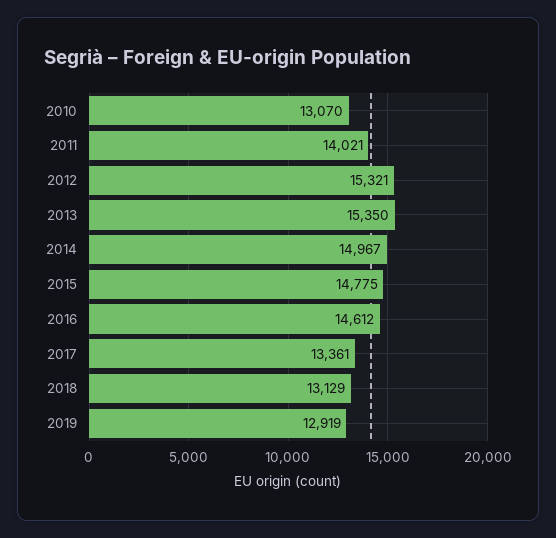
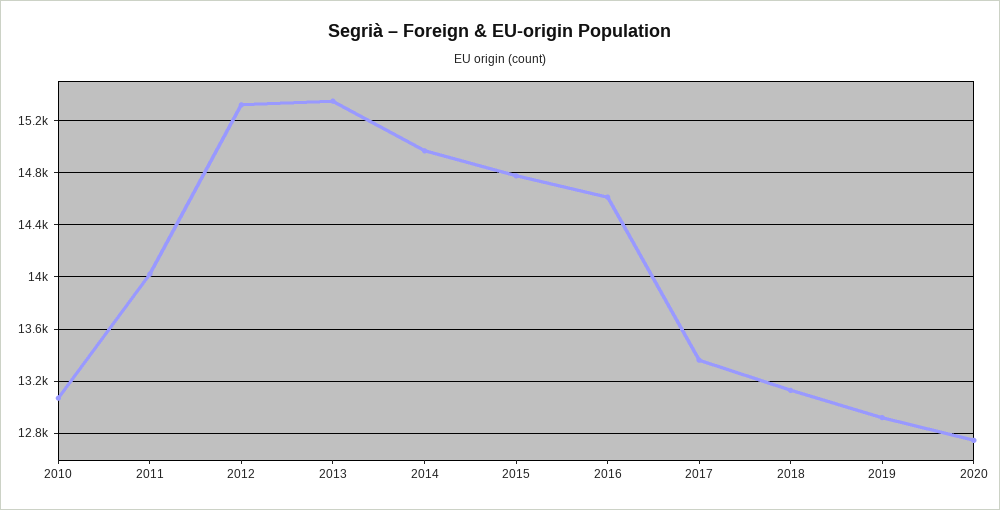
2020: none -> 12750

